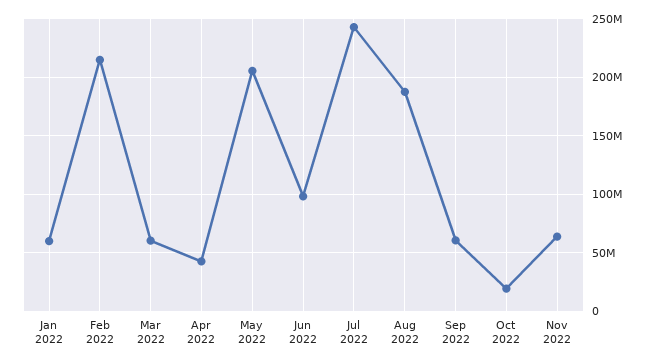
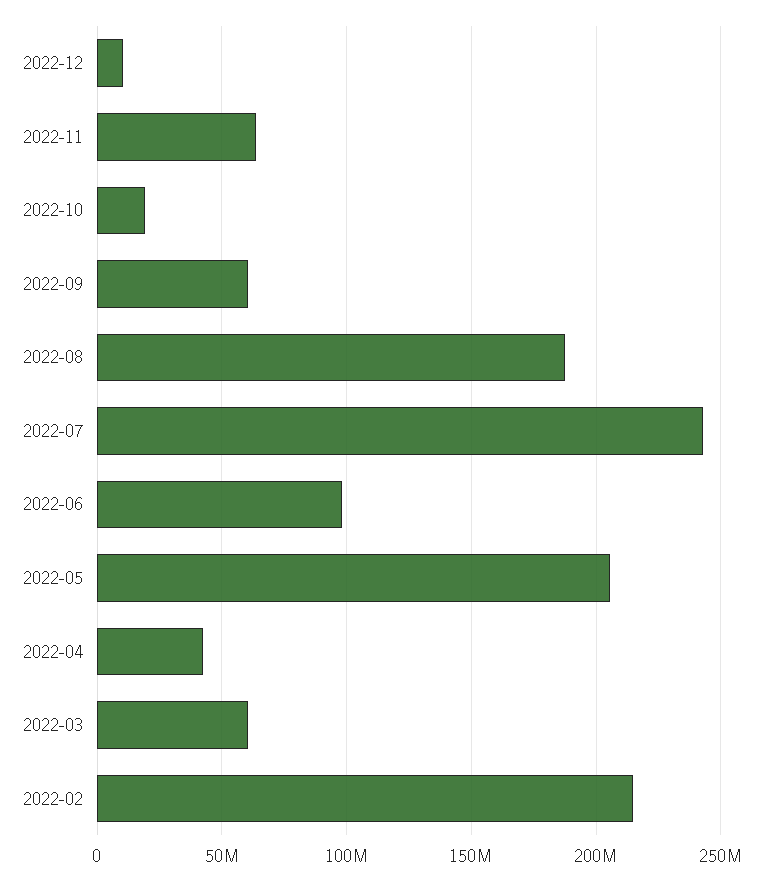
Jan 2022: 60000000 -> none
2022-12: none -> 10000000

